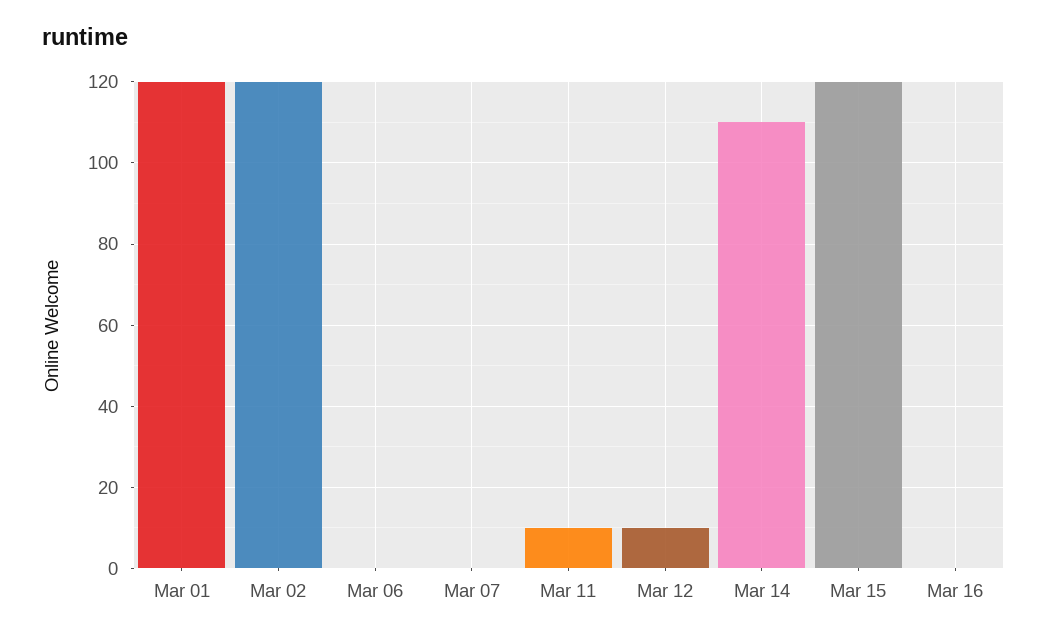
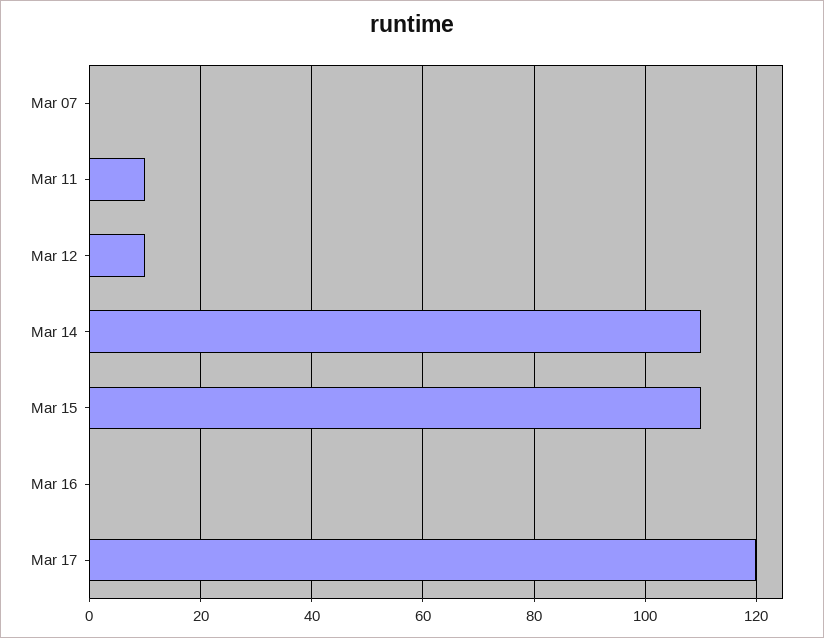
Mar 01: 120 -> none
Mar 02: 120 -> none
Mar 06: 0 -> none
Mar 15: 120 -> 110
Mar 17: none -> 120

